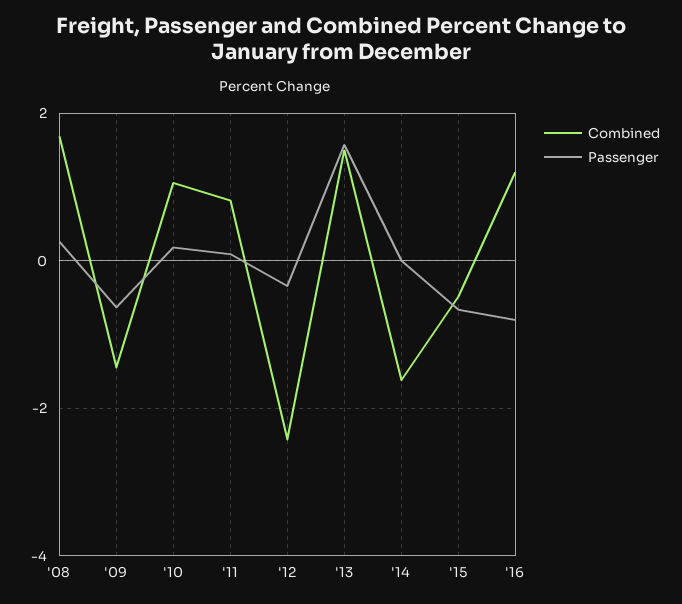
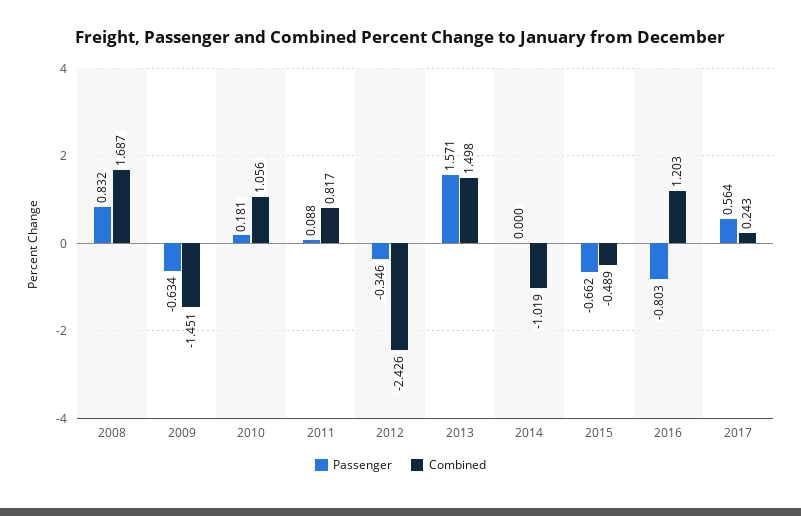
Passenger, '08: 0.2 -> 0.832
Combined, '14: -1.6 -> -1.019
Passenger, 2017: none -> 0.564
Combined, 2017: none -> 0.243

